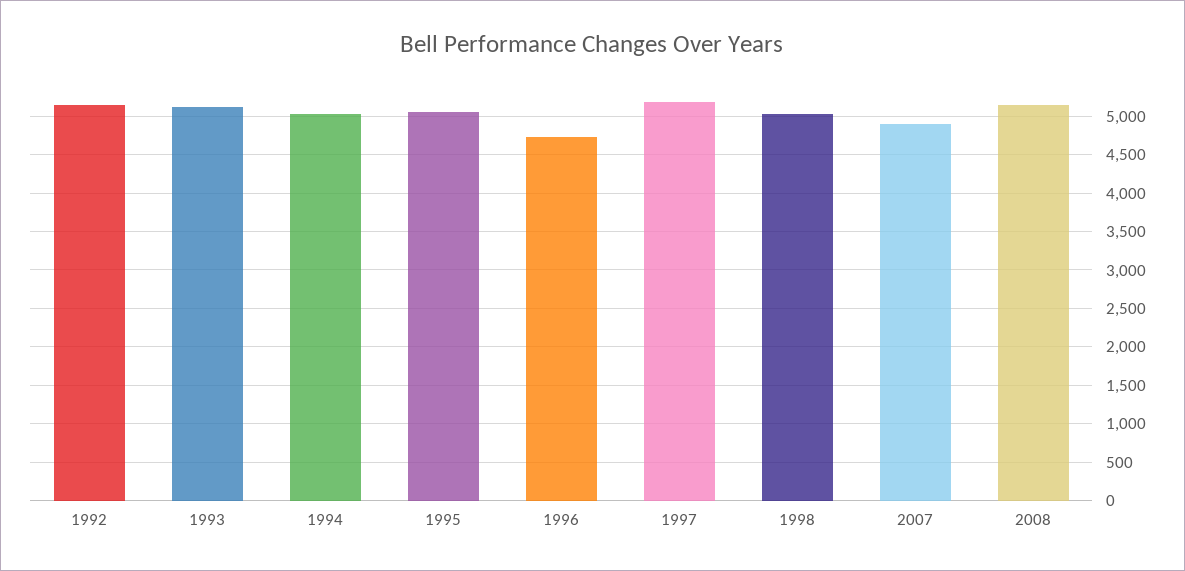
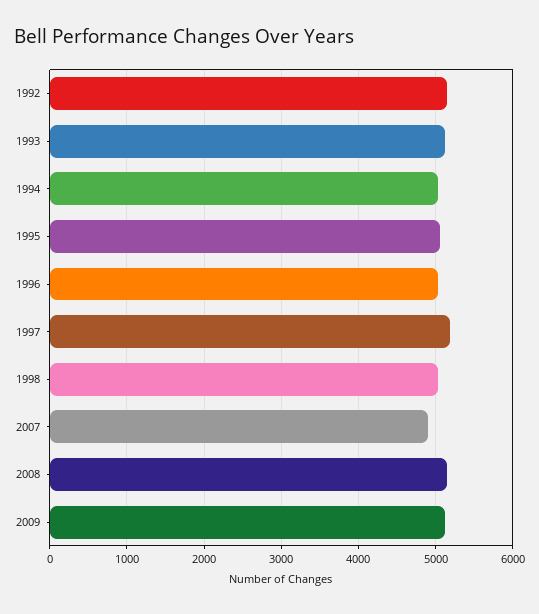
1996: 4700 -> 5000
2009: none -> 5100

